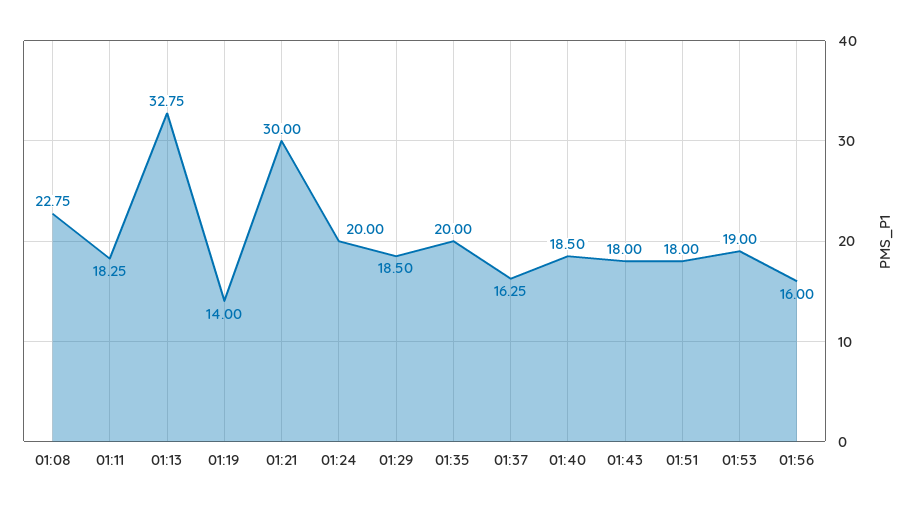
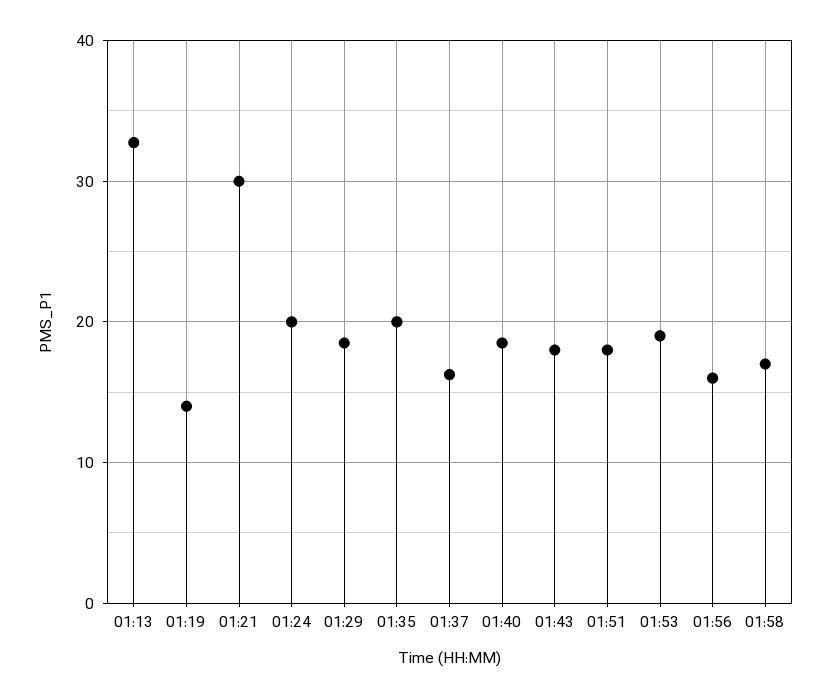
01:08: 22.75 -> none
01:11: 18.25 -> none
01:58: none -> 17

